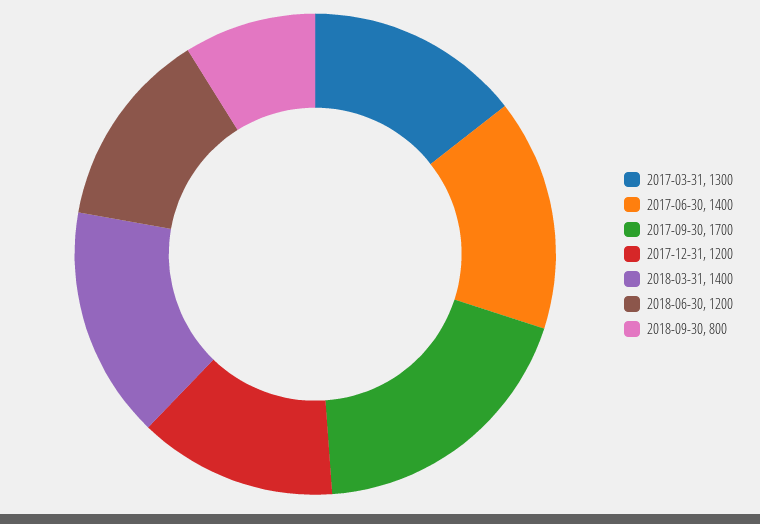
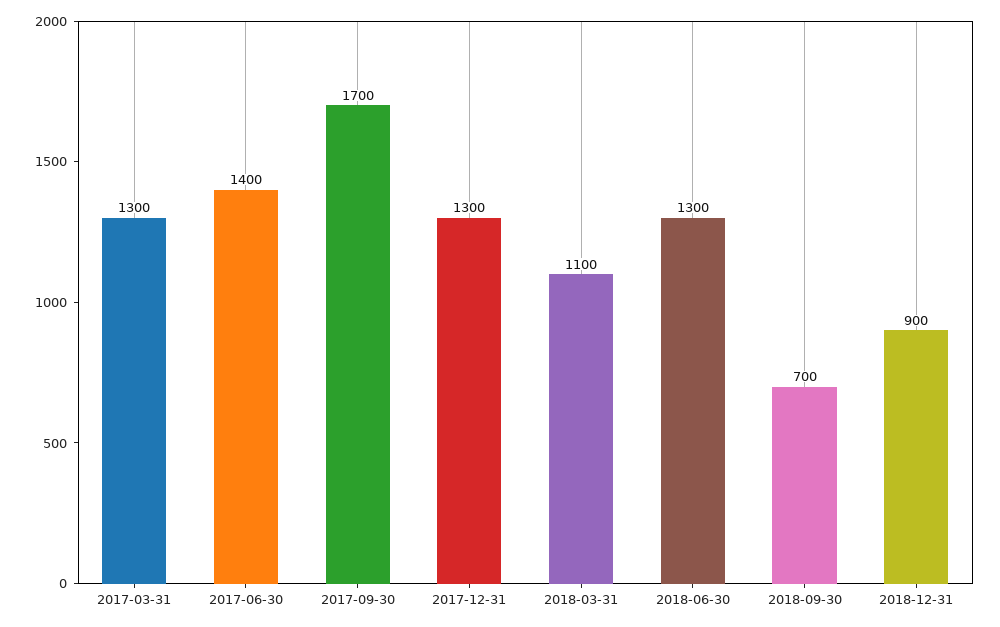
2017-12-31: 1200 -> 1300
2018-03-31: 1400 -> 1100
2018-06-30: 1200 -> 1300
2018-09-30: 800 -> 700
2018-12-31: none -> 900

